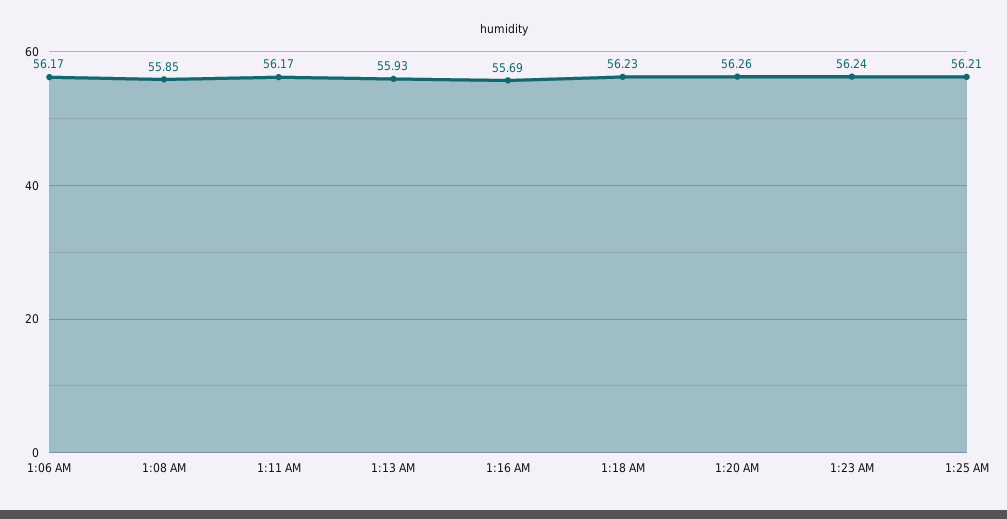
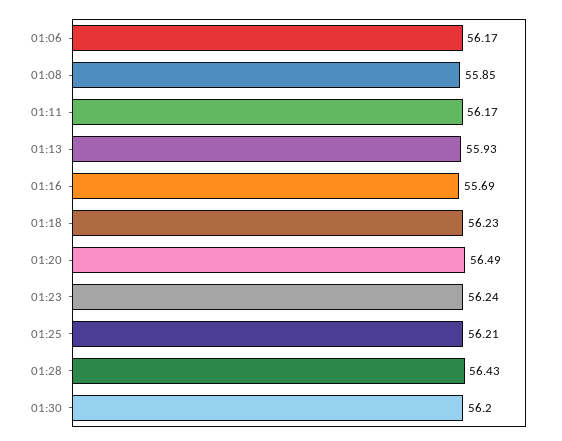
1:20 AM: 56.26 -> 56.49
01:28: none -> 56.43
01:30: none -> 56.2

